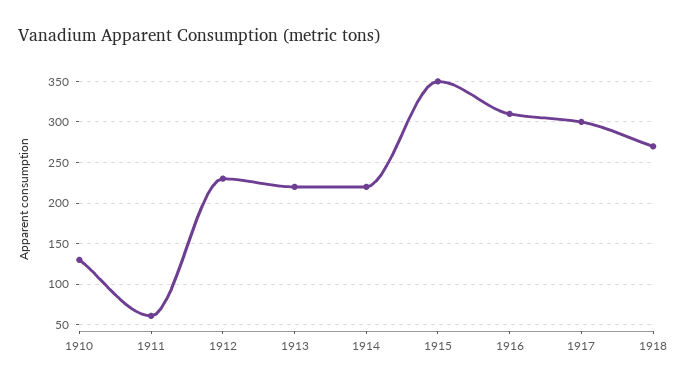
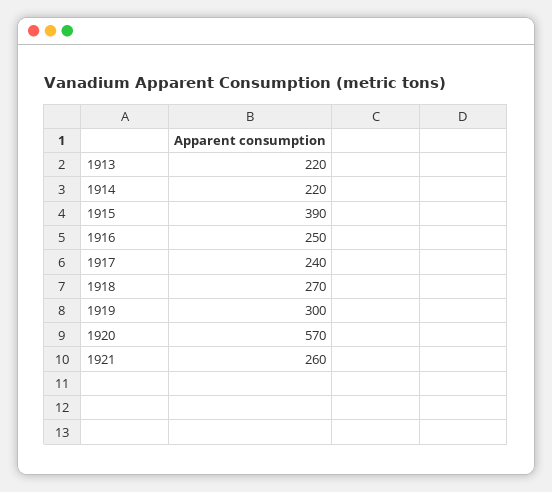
1910: 130 -> none
1911: 60 -> none
1912: 230 -> none
1915: 350 -> 390
1916: 310 -> 250
1917: 300 -> 240
1919: none -> 300
1920: none -> 570
1921: none -> 260

